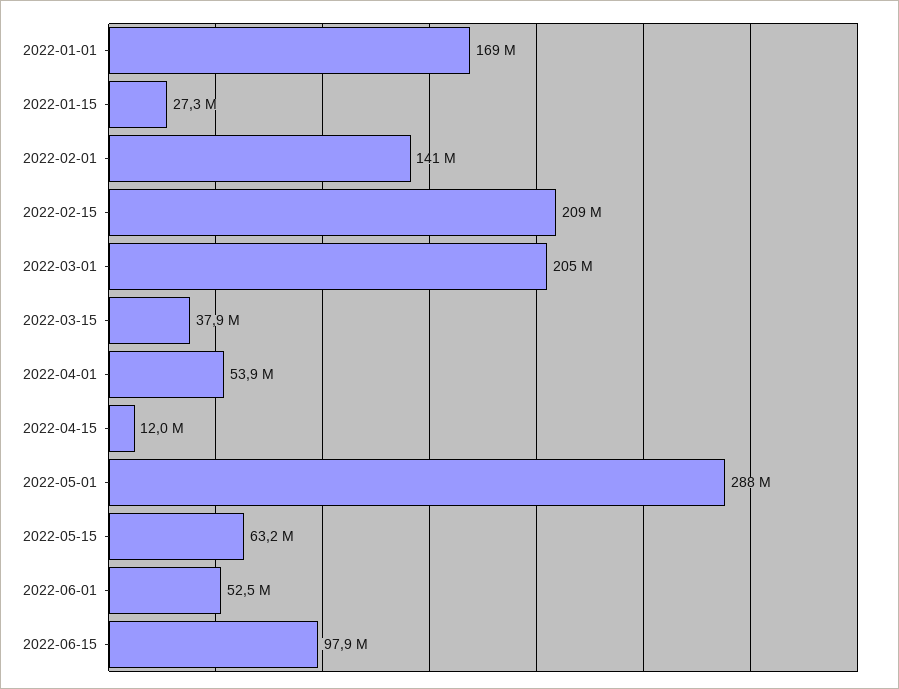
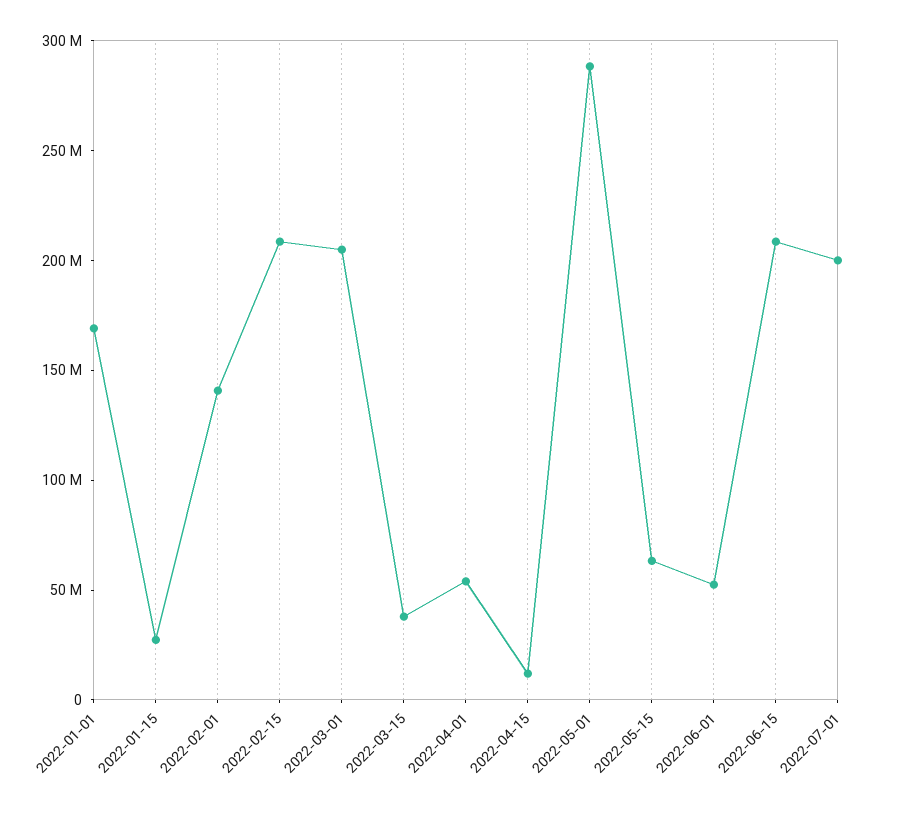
2022-06-15: 97900000 -> 210000000
2022-07-01: none -> 200000000

